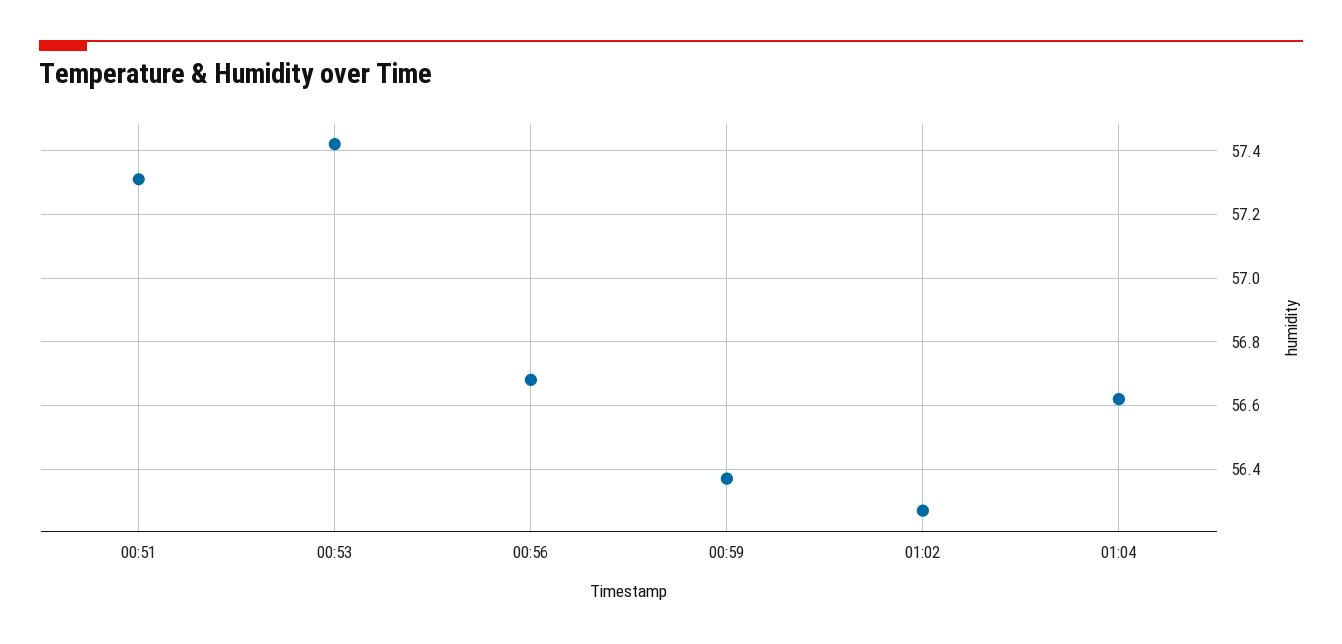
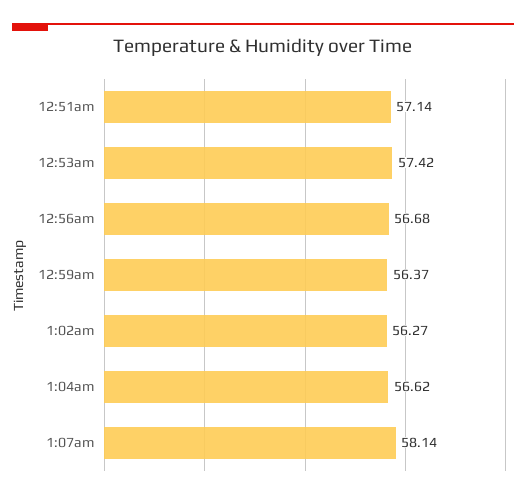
00:51: 57.3 -> 57.14
1:07am: none -> 58.14

